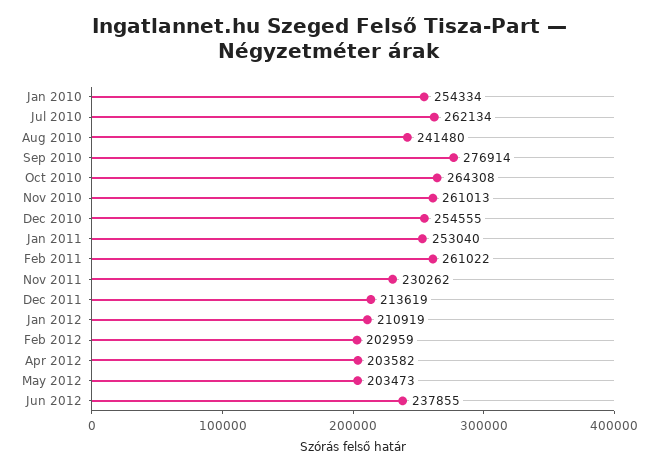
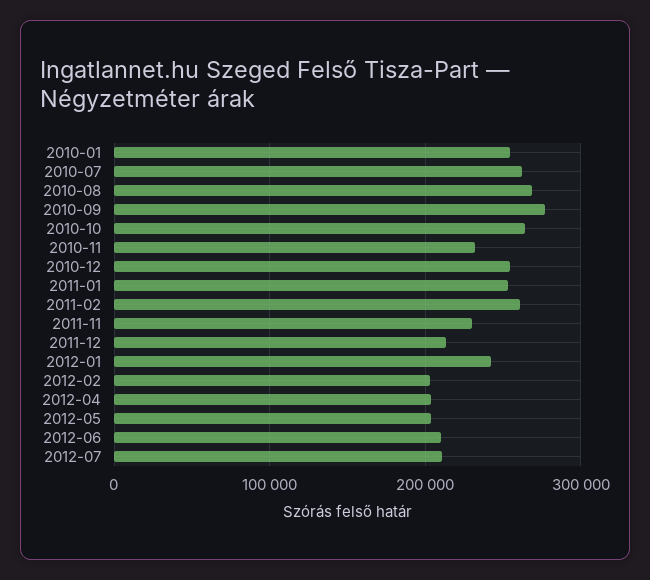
Aug 2010: 241480 -> 270000
Nov 2010: 261013 -> 230000
Jan 2012: 210919 -> 240000
Jun 2012: 237855 -> 210000
2012-07: none -> 210000

